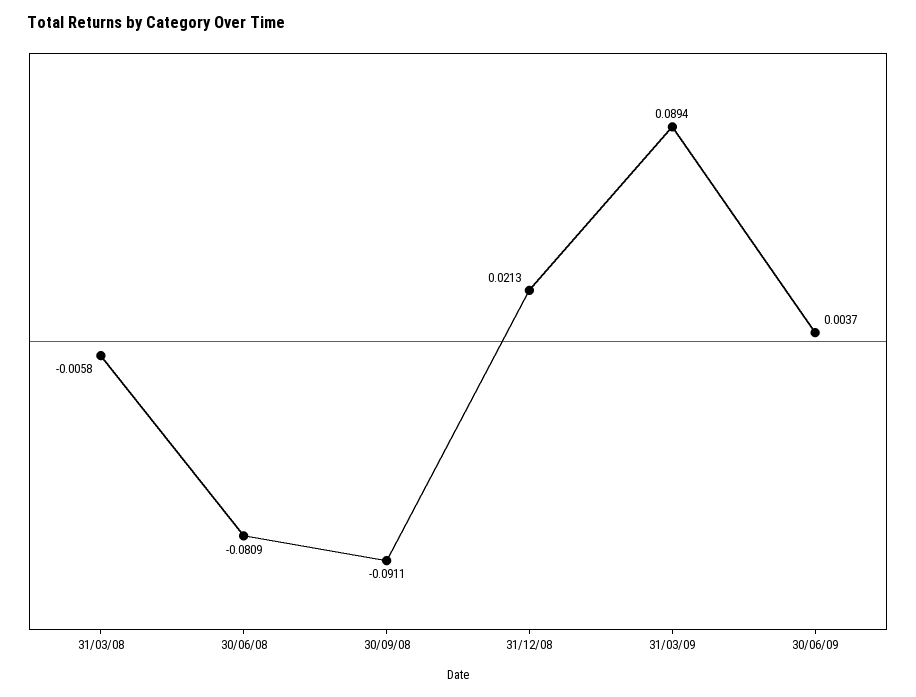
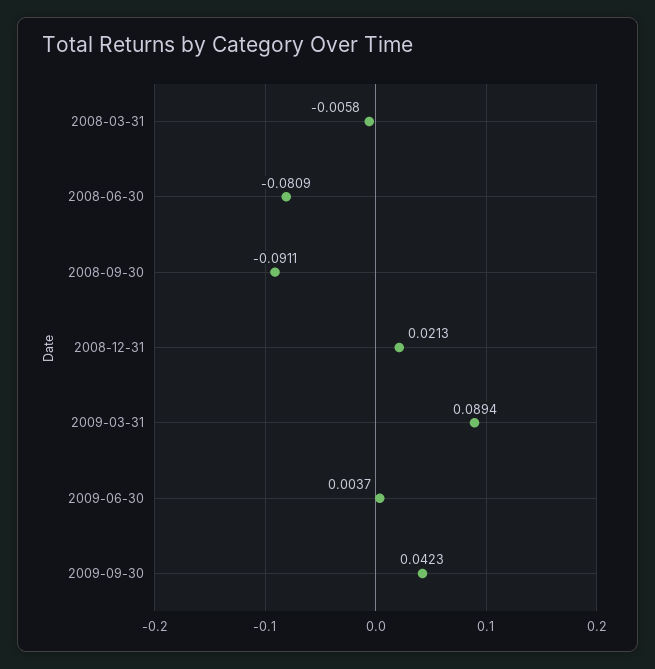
2009-09-30: none -> 0.0423

